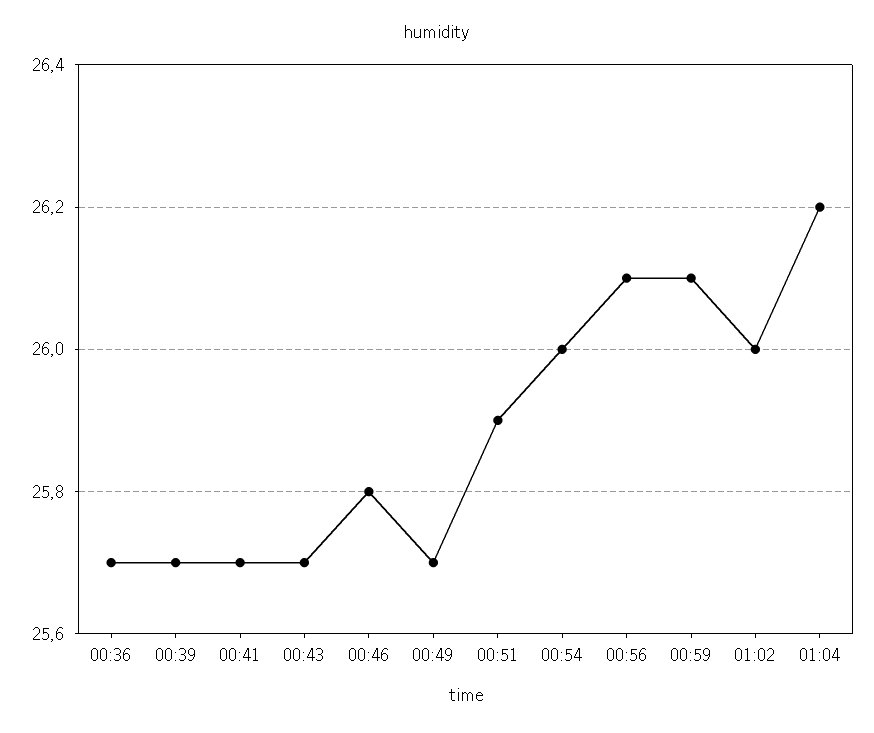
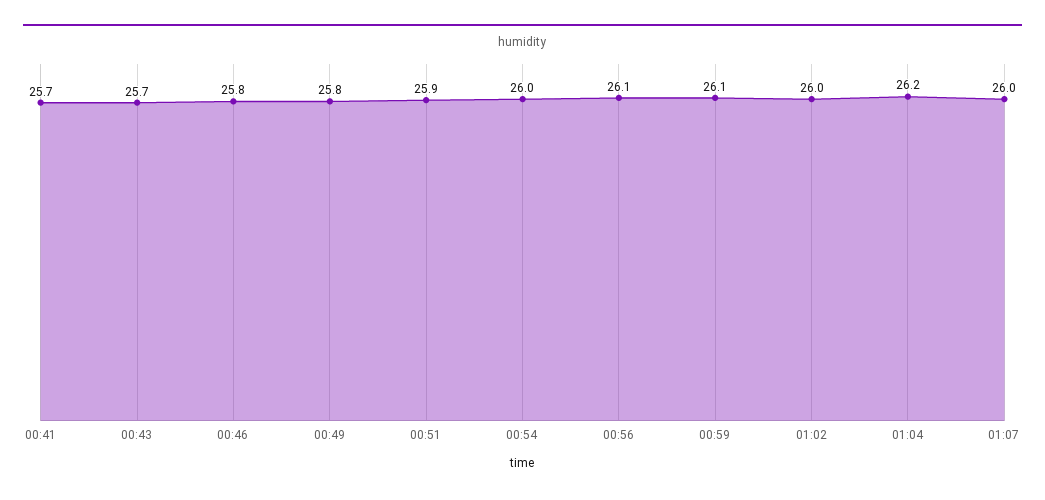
00:36: 25.7 -> none
00:39: 25.7 -> none
00:49: 25.7 -> 25.8
01:07: none -> 26

